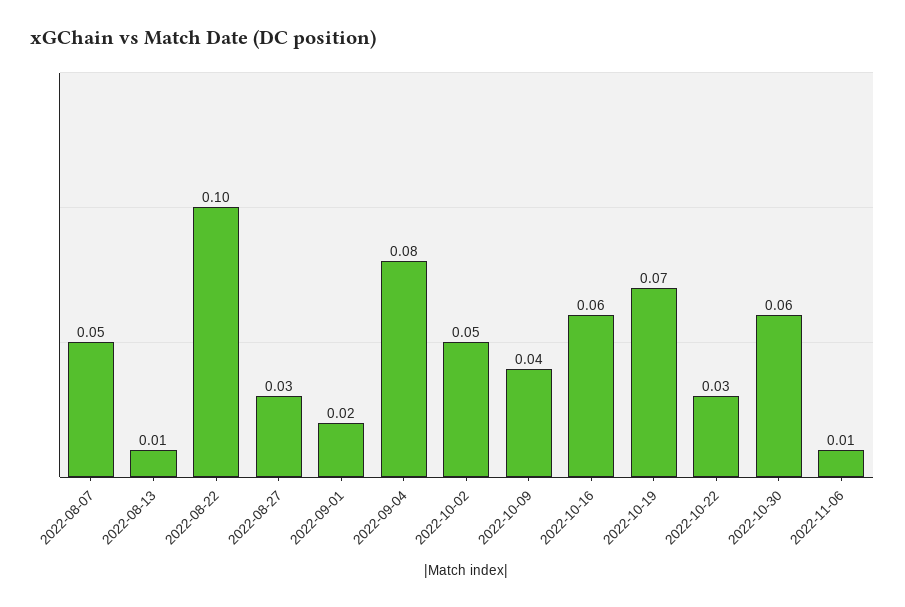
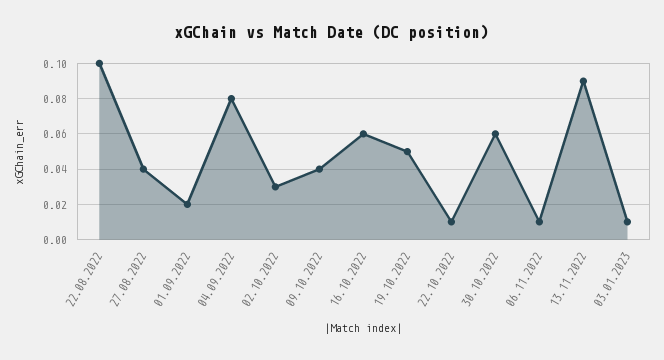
2022-08-07: 0.05 -> none
2022-08-13: 0.01 -> none
2022-08-27: 0.03 -> 0.04
2022-10-02: 0.05 -> 0.03
2022-10-19: 0.07 -> 0.05
2022-10-22: 0.03 -> 0.01
13.11.2022: none -> 0.09
03.01.2023: none -> 0.01

